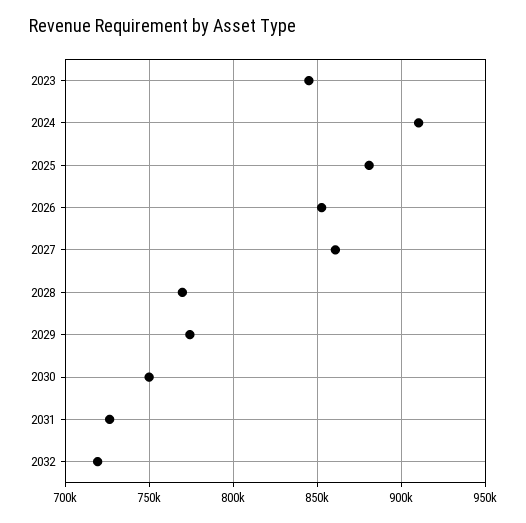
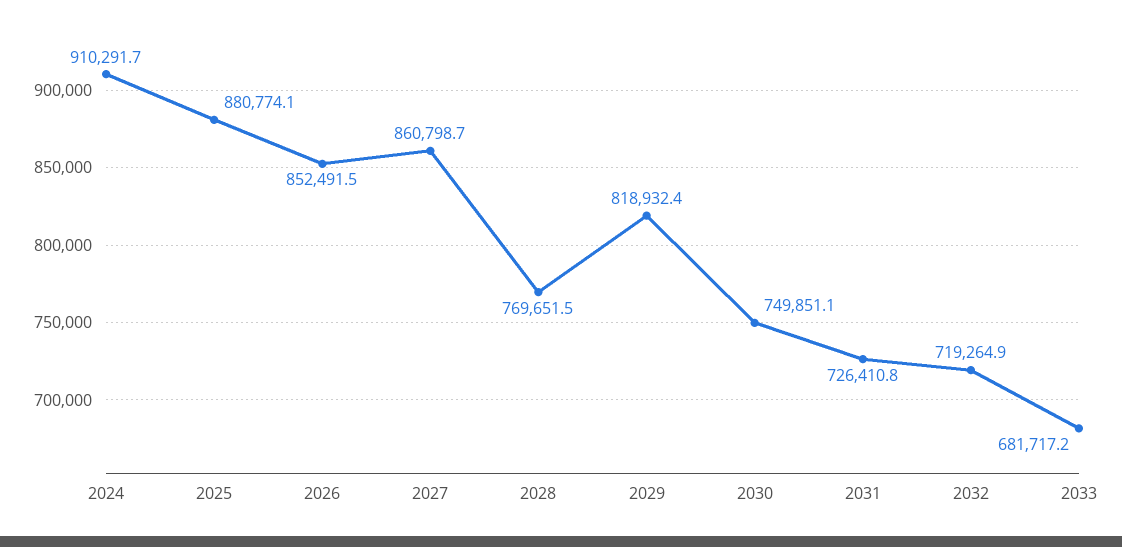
2023: 845000 -> none
2029: 775000 -> 818932.4
2033: none -> 681717.2

